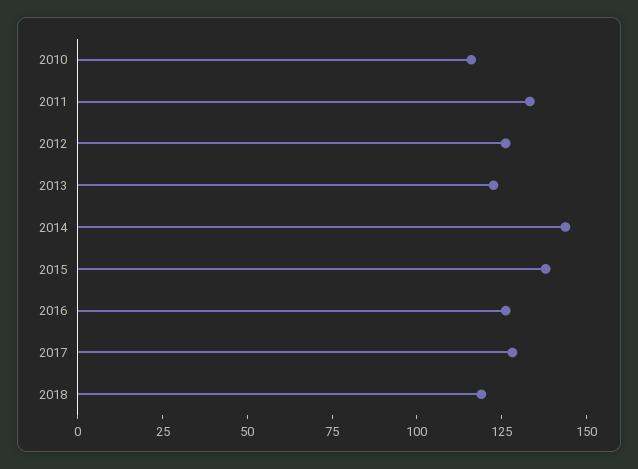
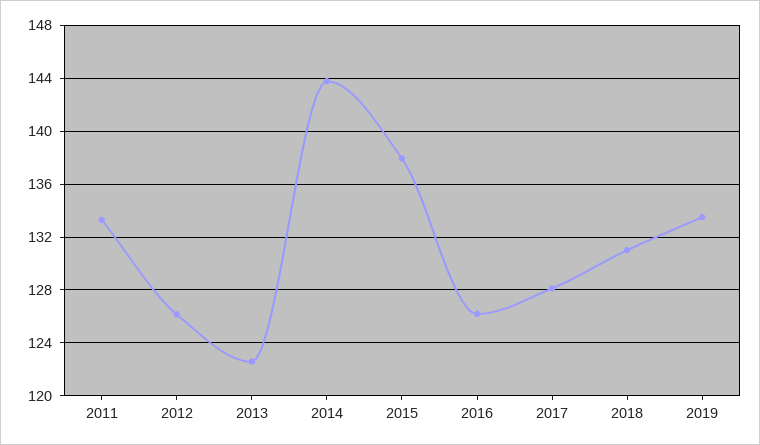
2010: 115 -> none
2018: 120 -> 131
2019: none -> 133.5

